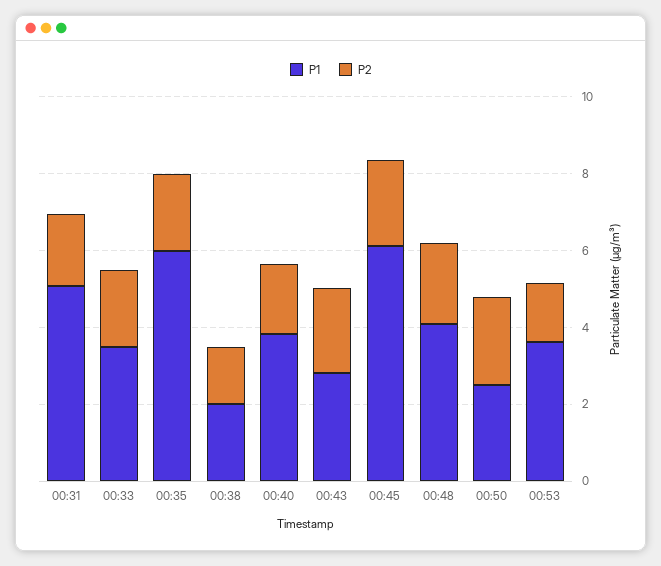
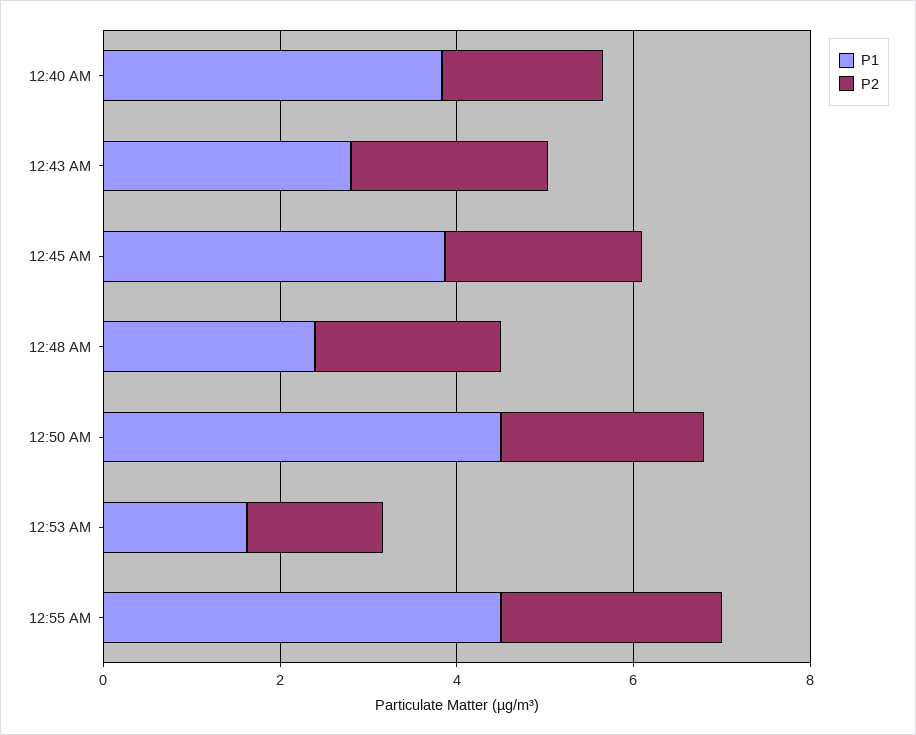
P1, 00:31: 5 -> none
P2, 00:31: 2 -> none
P1, 00:33: 3.5 -> none
P2, 00:33: 2 -> none
P1, 00:35: 6 -> none
P2, 00:35: 2 -> none
P1, 00:38: 2 -> none
P2, 00:38: 1.5 -> none
P1, 00:45: 6 -> 4
P1, 00:48: 4 -> 2.5
P1, 00:50: 2.5 -> 4.5
P1, 00:53: 3.5 -> 1.5
P1, 12:55 AM: none -> 4.5
P2, 12:55 AM: none -> 2.5

